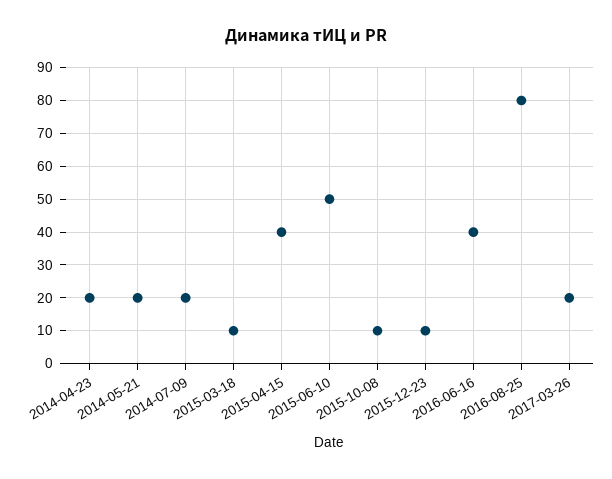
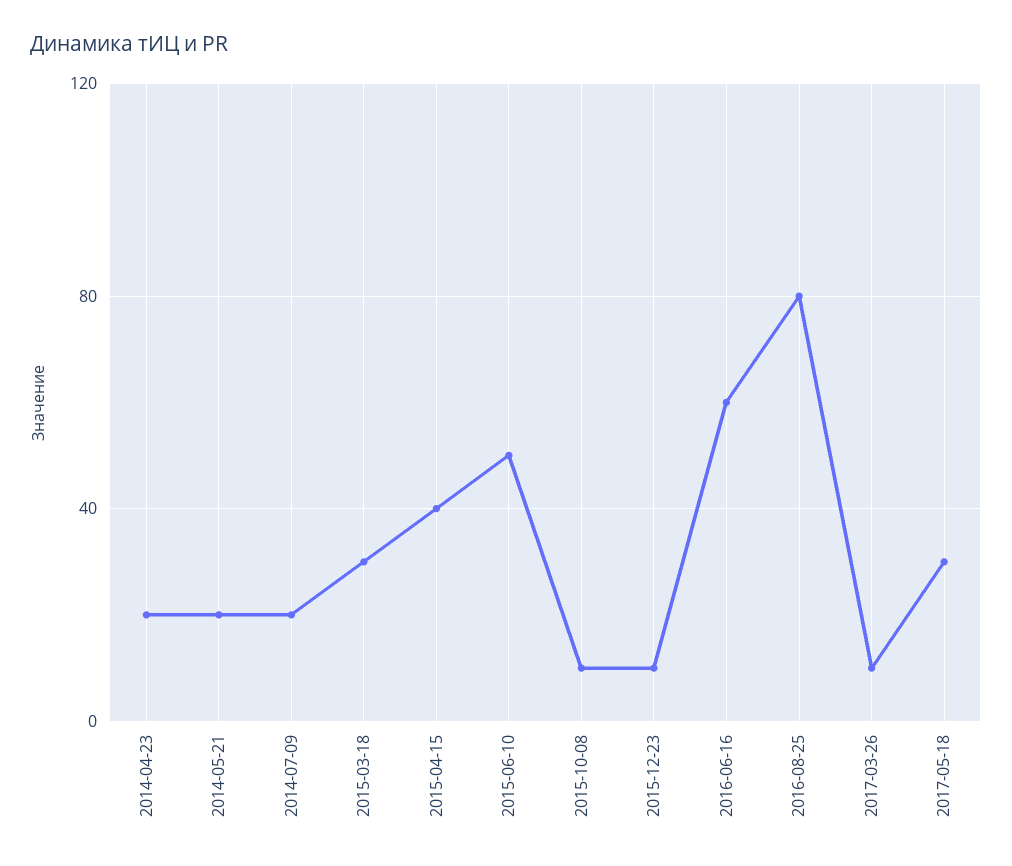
2015-03-18: 10 -> 30
2016-06-16: 40 -> 60
2017-03-26: 20 -> 10
2017-05-18: none -> 30

